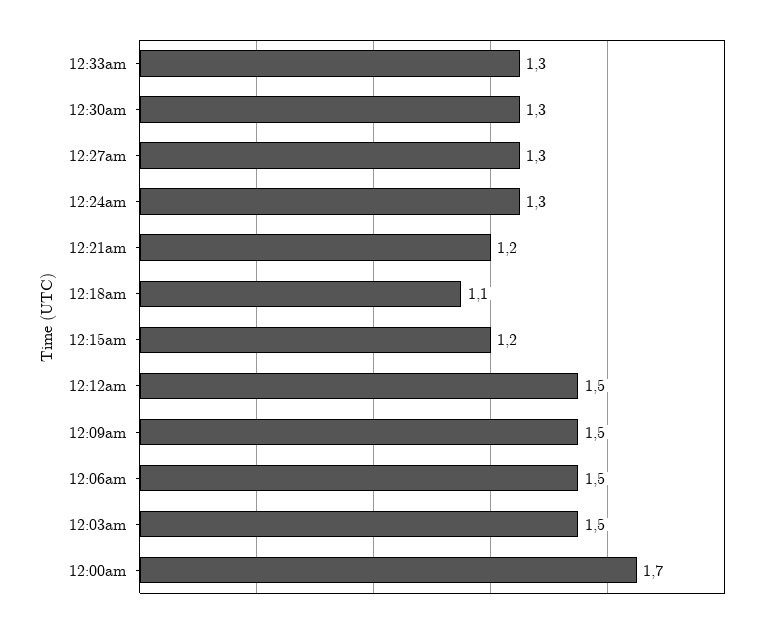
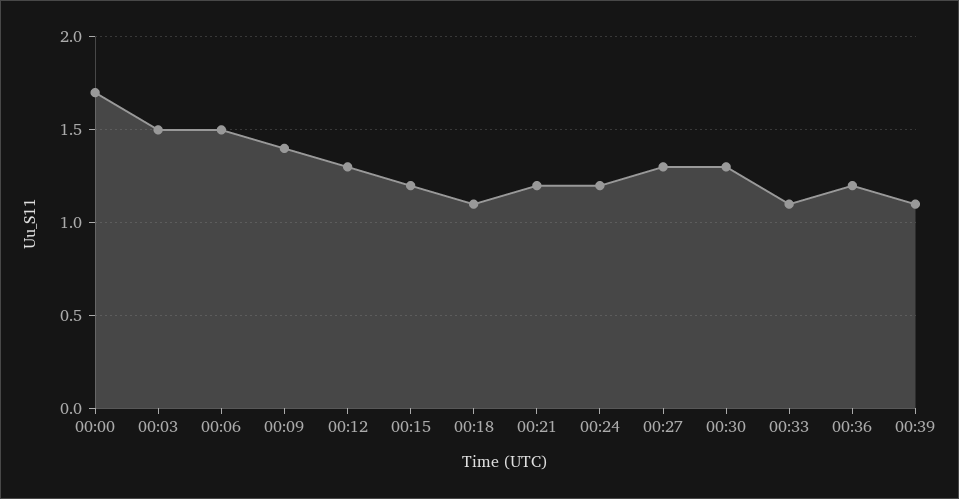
12:33am: 1.3 -> 1.1
12:24am: 1.3 -> 1.2
12:12am: 1.5 -> 1.3
12:09am: 1.5 -> 1.4
00:36: none -> 1.2
00:39: none -> 1.1

